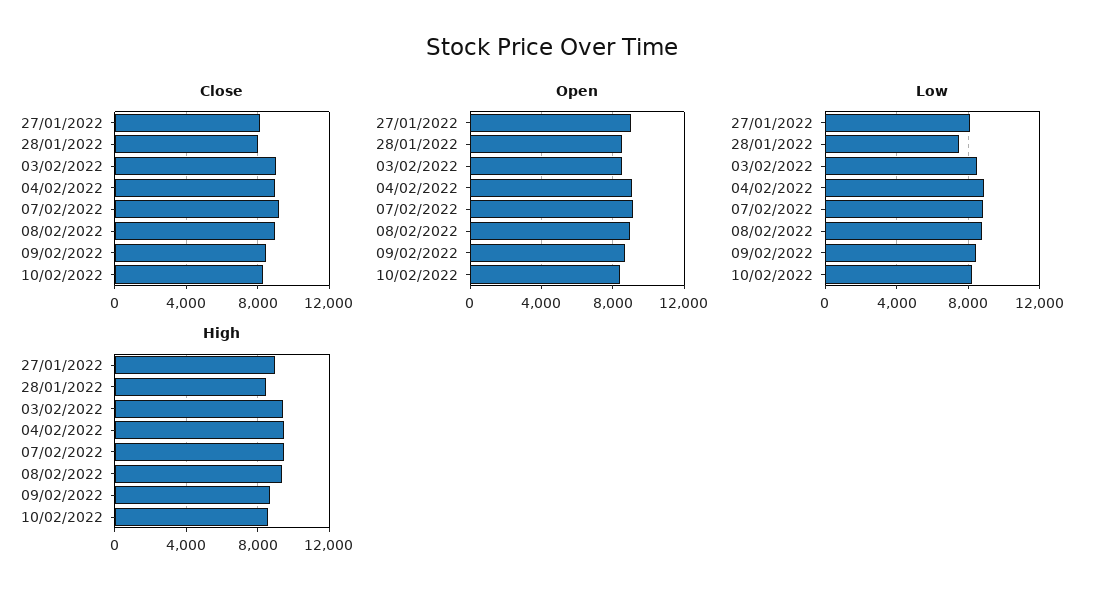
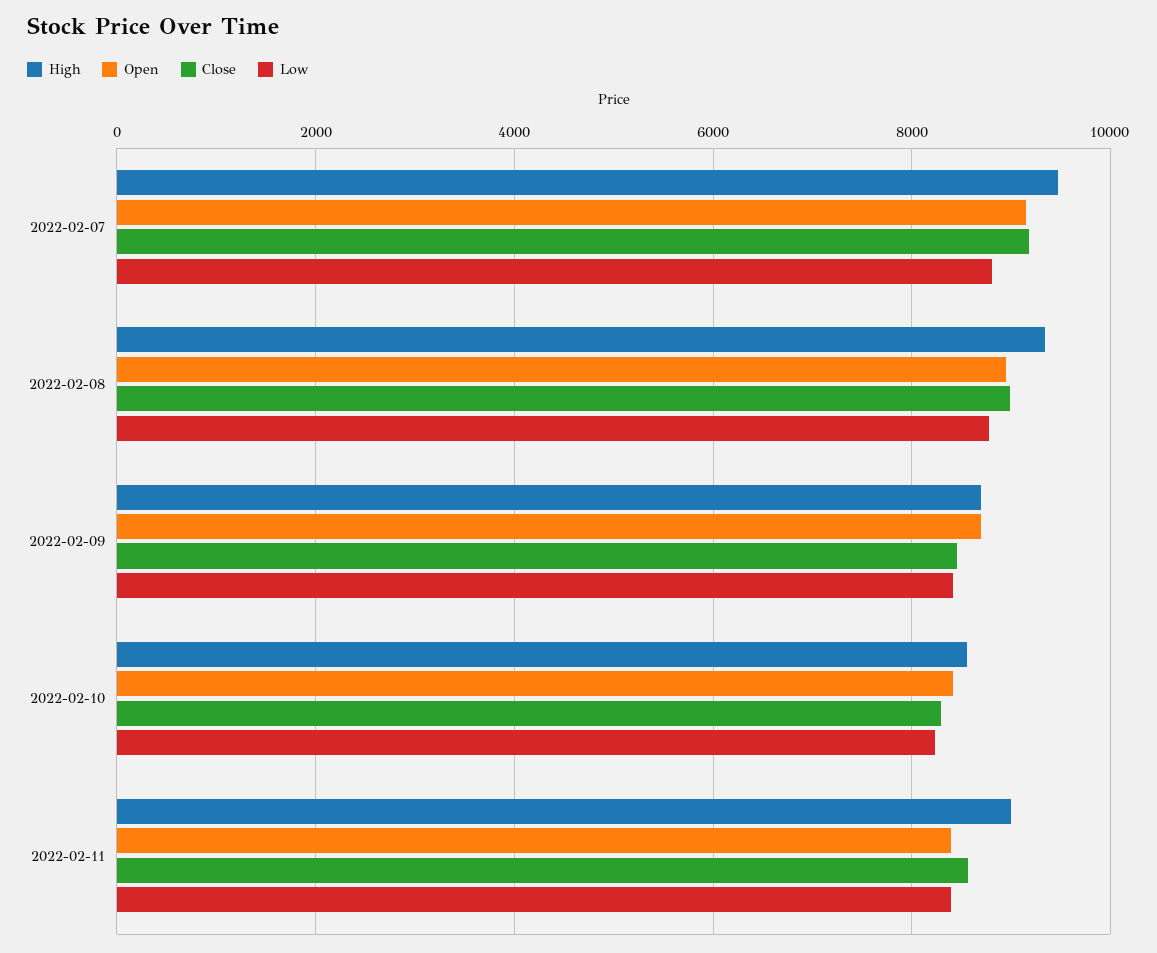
Close, 27/01/2022: 8000 -> none
Close, 28/01/2022: 8000 -> none
Close, 03/02/2022: 9000 -> none
Close, 04/02/2022: 9000 -> none
Open, 27/01/2022: 9000 -> none
Open, 28/01/2022: 8500 -> none
Open, 03/02/2022: 8500 -> none
Open, 04/02/2022: 9000 -> none
Low, 27/01/2022: 8000 -> none
Low, 28/01/2022: 7500 -> none
Low, 03/02/2022: 8500 -> none
Low, 04/02/2022: 9000 -> none
High, 27/01/2022: 9000 -> none
High, 28/01/2022: 8500 -> none
High, 03/02/2022: 9500 -> none
High, 04/02/2022: 9500 -> none
High, 2022-02-11: none -> 9000
Open, 2022-02-11: none -> 8400
Close, 2022-02-11: none -> 8600
Low, 2022-02-11: none -> 8400

